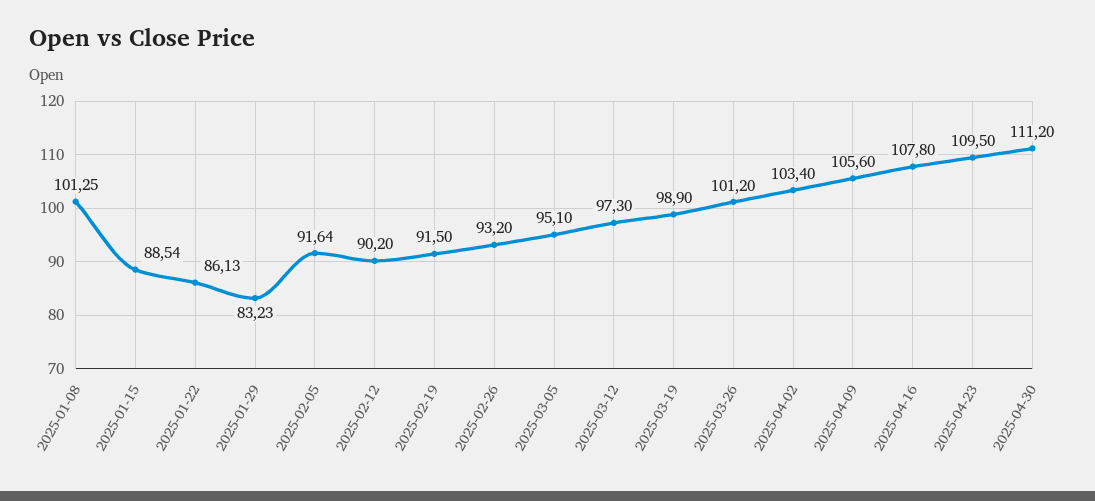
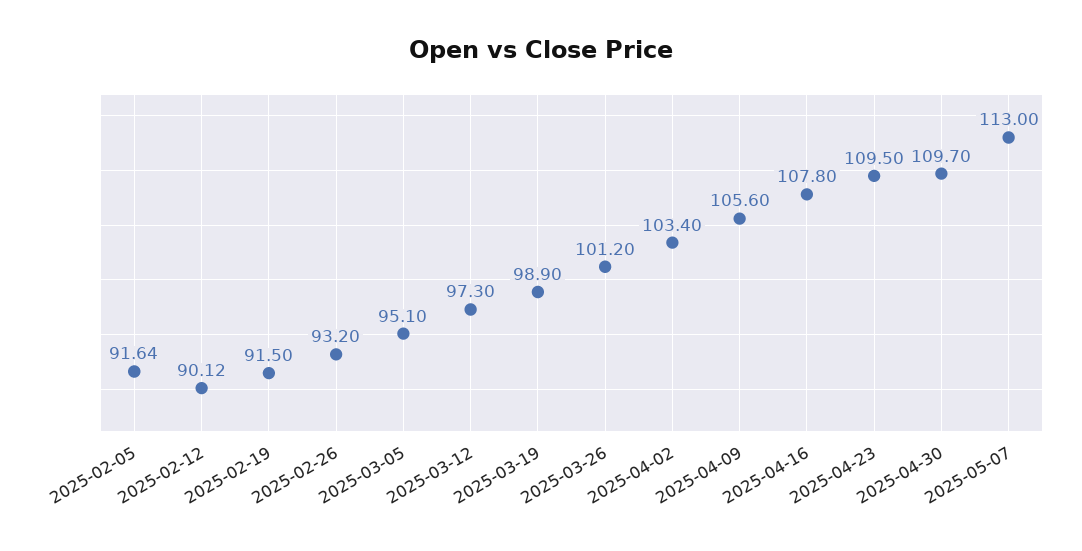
2025-01-08: 101.25 -> none
2025-01-15: 88.54 -> none
2025-01-22: 86.13 -> none
2025-01-29: 83.23 -> none
2025-02-12: 90.2 -> 90.12
2025-04-30: 111.2 -> 109.7
2025-05-07: none -> 113

